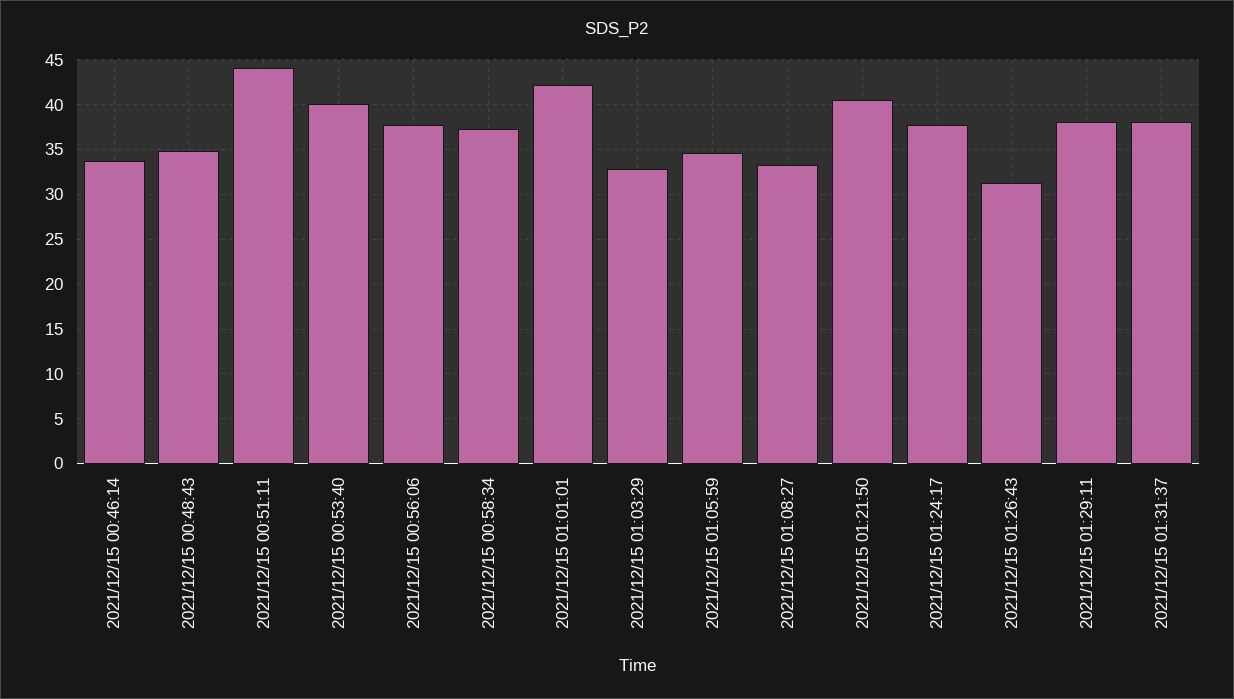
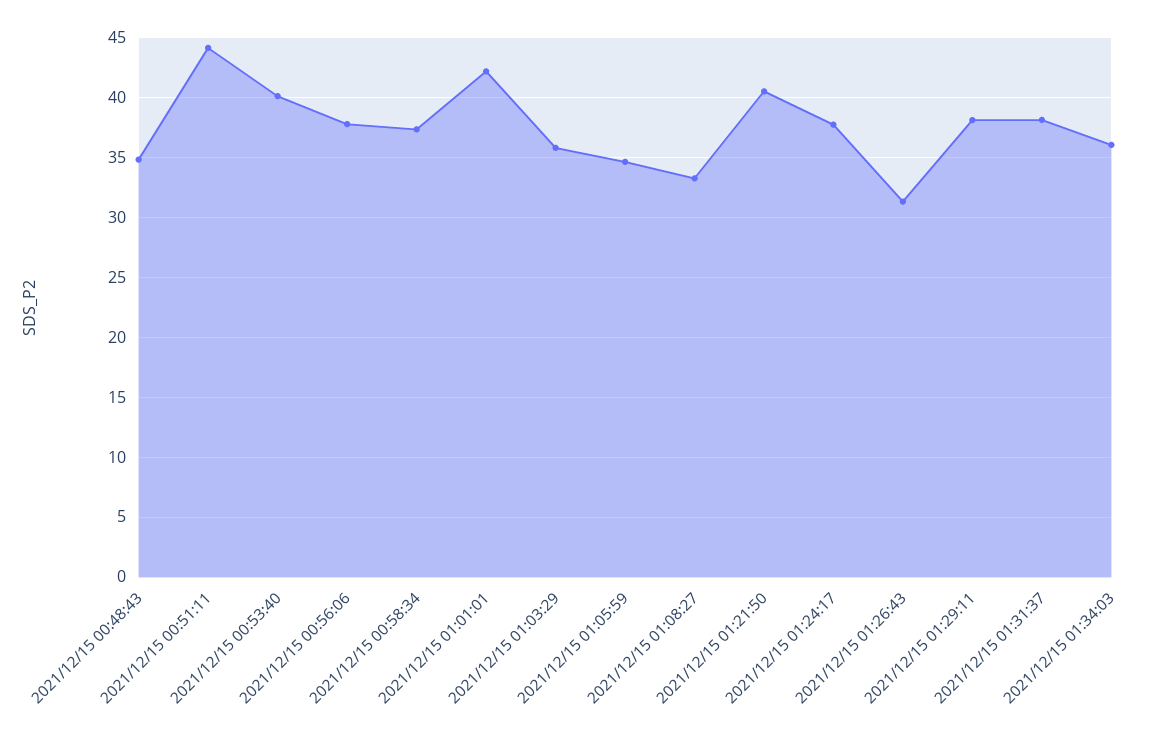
2021/12/15 00:46:14: 34 -> none
2021/12/15 01:03:29: 33 -> 36
2021/12/15 01:34:03: none -> 36

